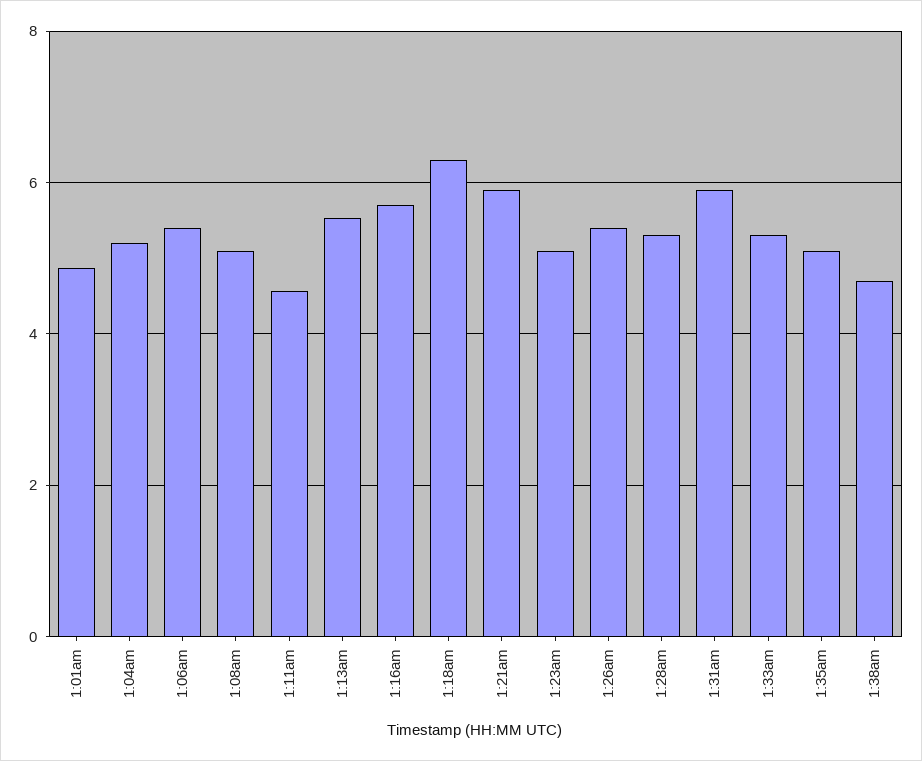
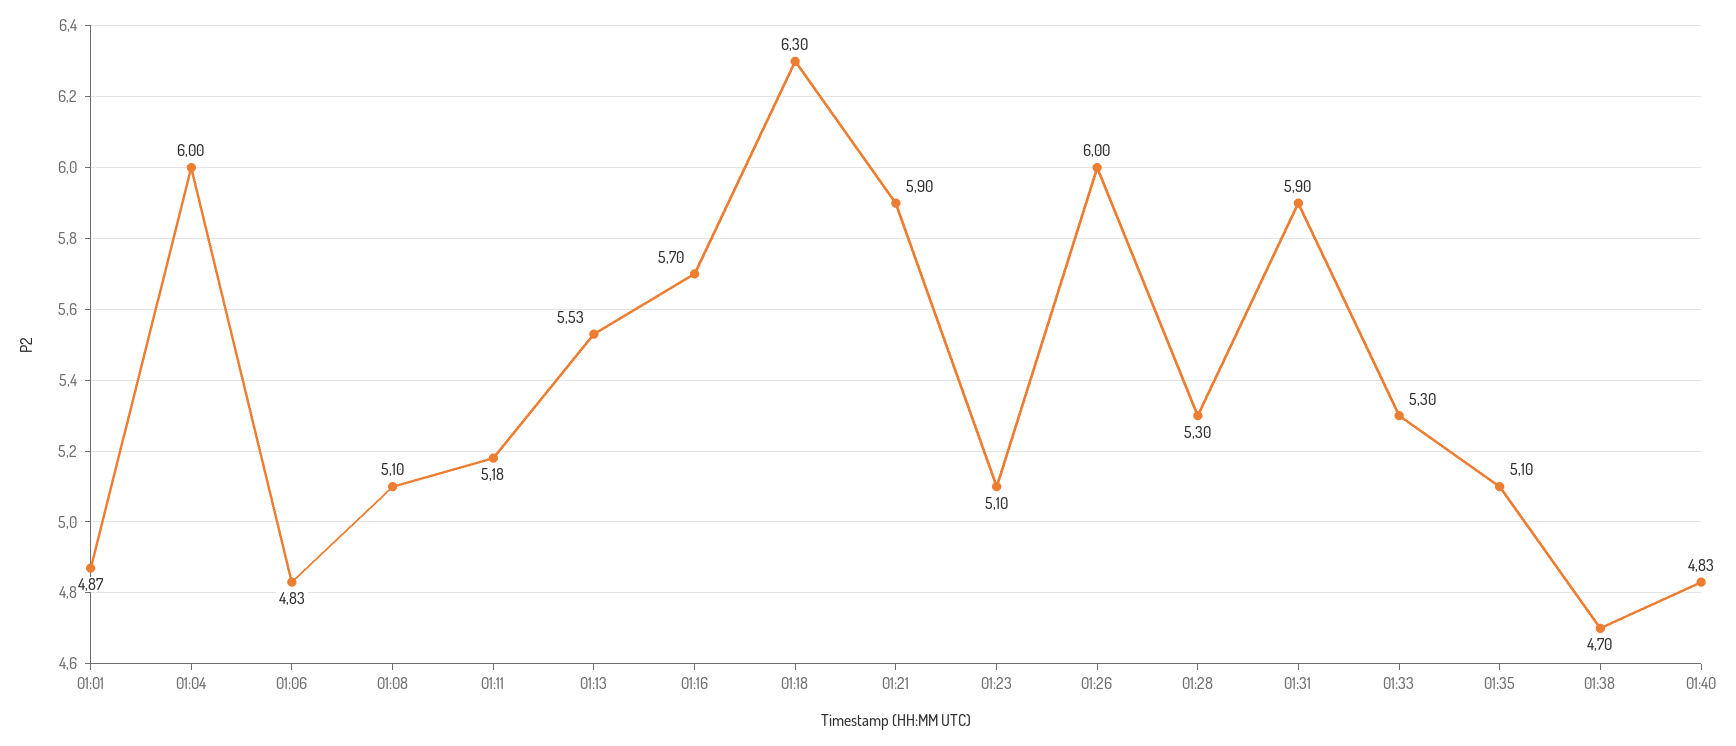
1:04am: 5.2 -> 6
1:06am: 5.4 -> 4.83
1:11am: 4.6 -> 5.18
1:26am: 5.4 -> 6
01:40: none -> 4.83

